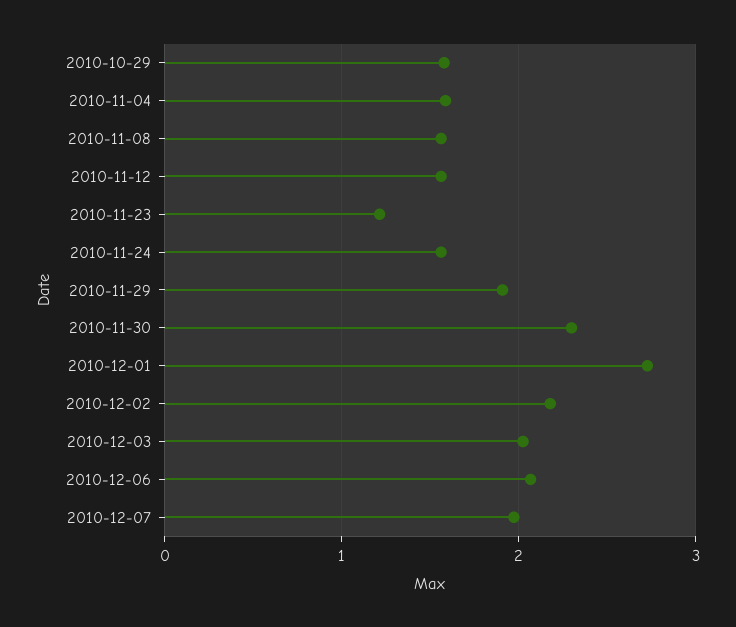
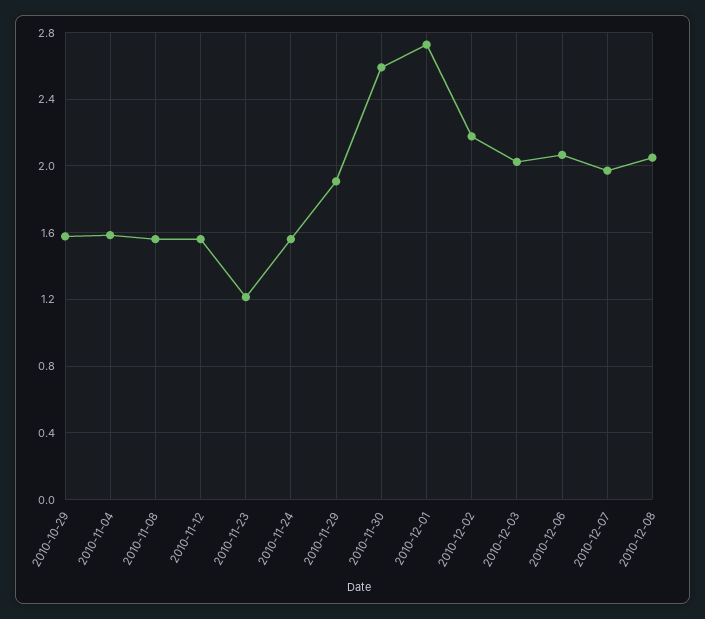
2010-11-30: 2.3 -> 2.6
2010-12-08: none -> 2.05

